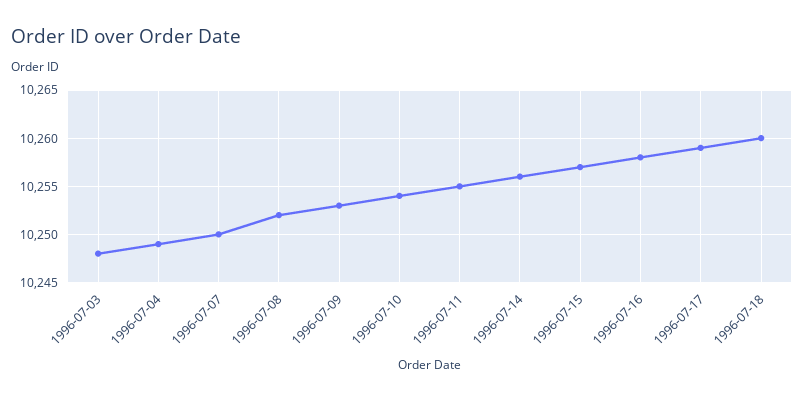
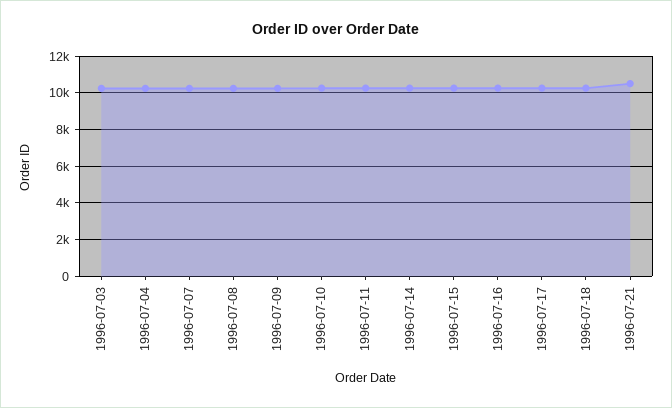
1996-07-21: none -> 10500

